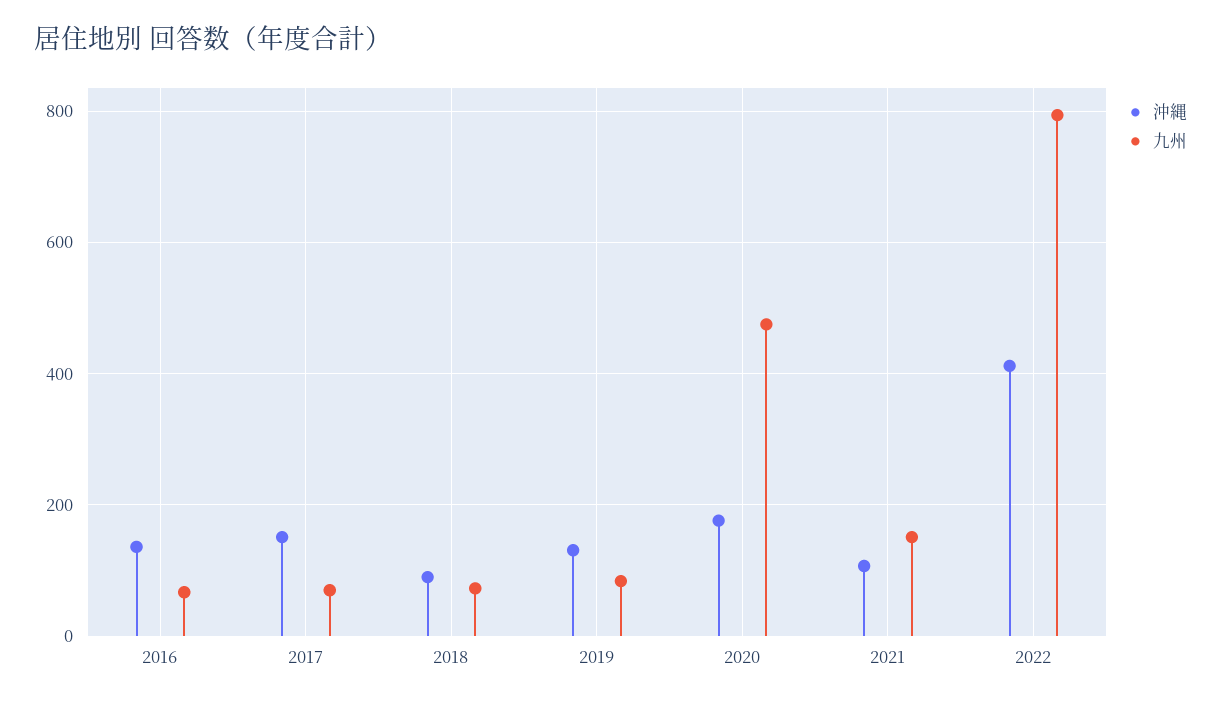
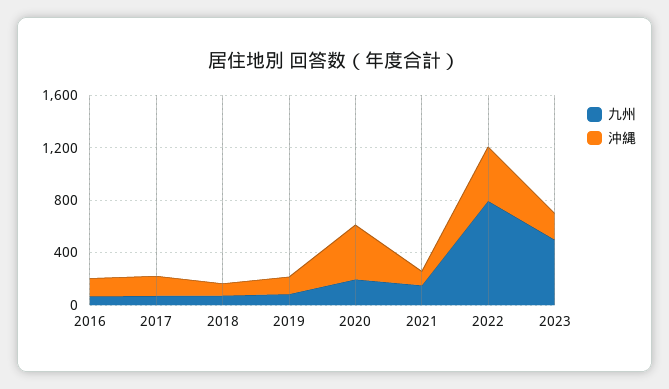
沖縄, 2020: 180 -> 400
九州, 2020: 480 -> 200
九州, 2023: none -> 500
沖縄, 2023: none -> 200

